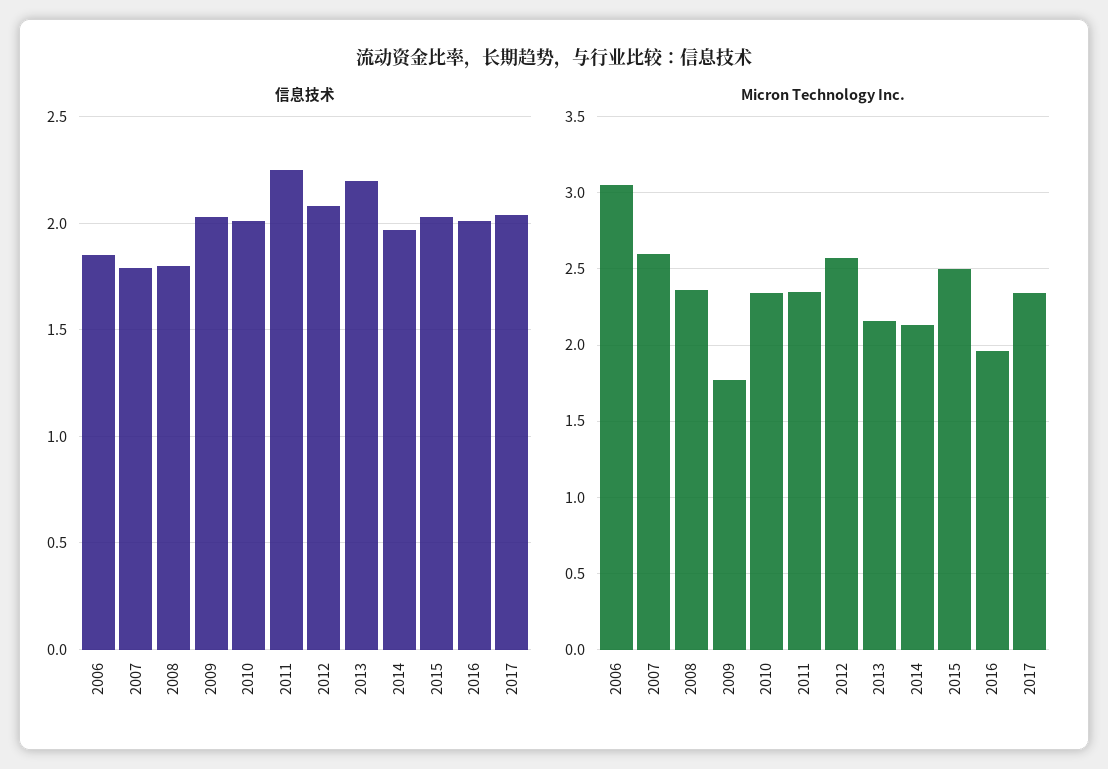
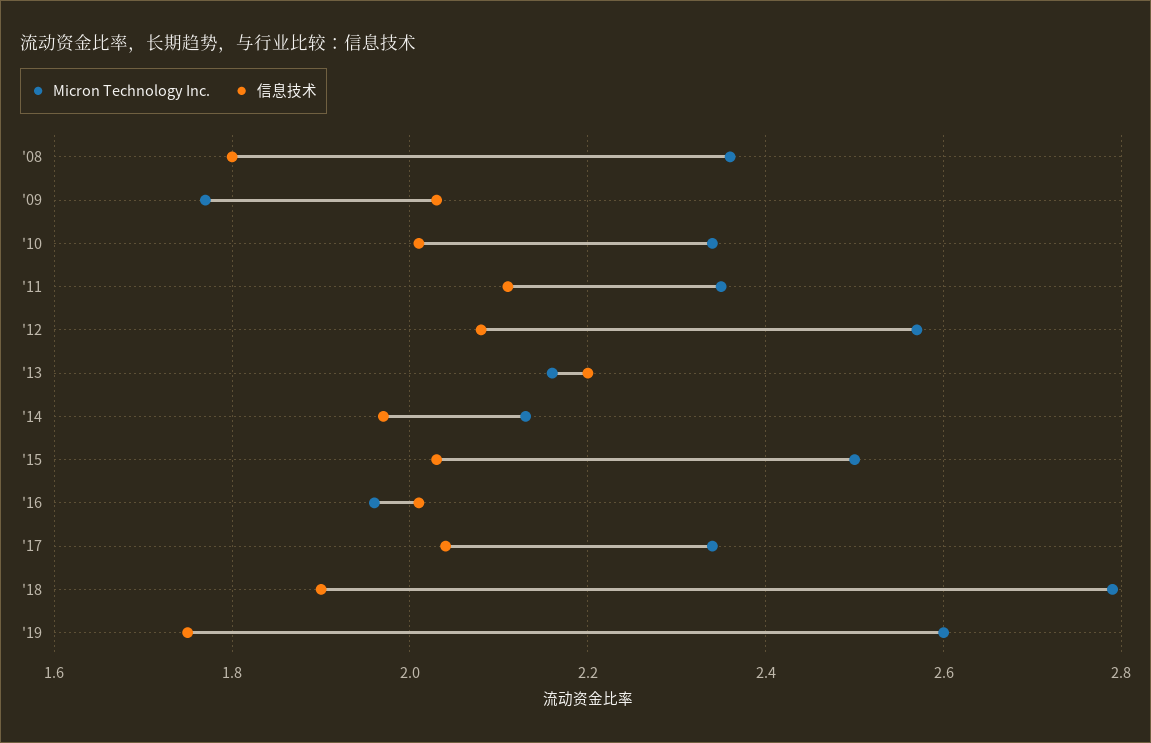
信息技术, 2006: 1.85 -> none
信息技术, 2007: 1.8 -> none
信息技术, 2011: 2.25 -> 2.1
Micron Technology Inc., 2006: 3.05 -> none
Micron Technology Inc., 2007: 2.6 -> none
Micron Technology Inc., '18: none -> 2.8
信息技术, '18: none -> 1.9
Micron Technology Inc., '19: none -> 2.6
信息技术, '19: none -> 1.75

